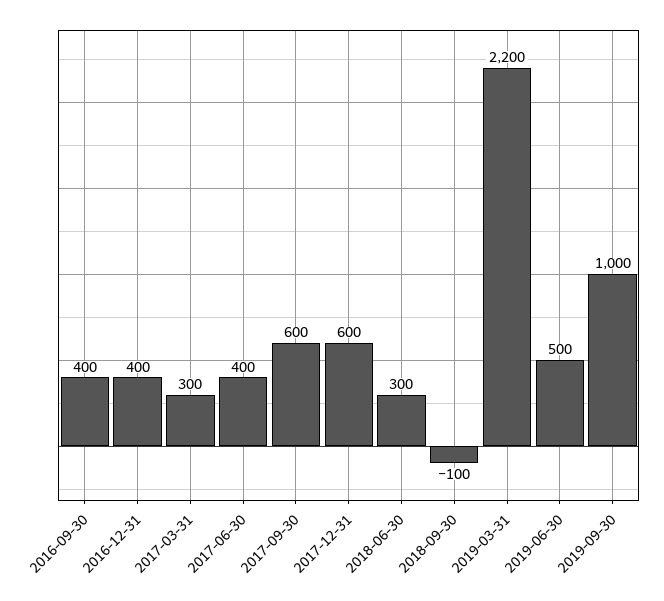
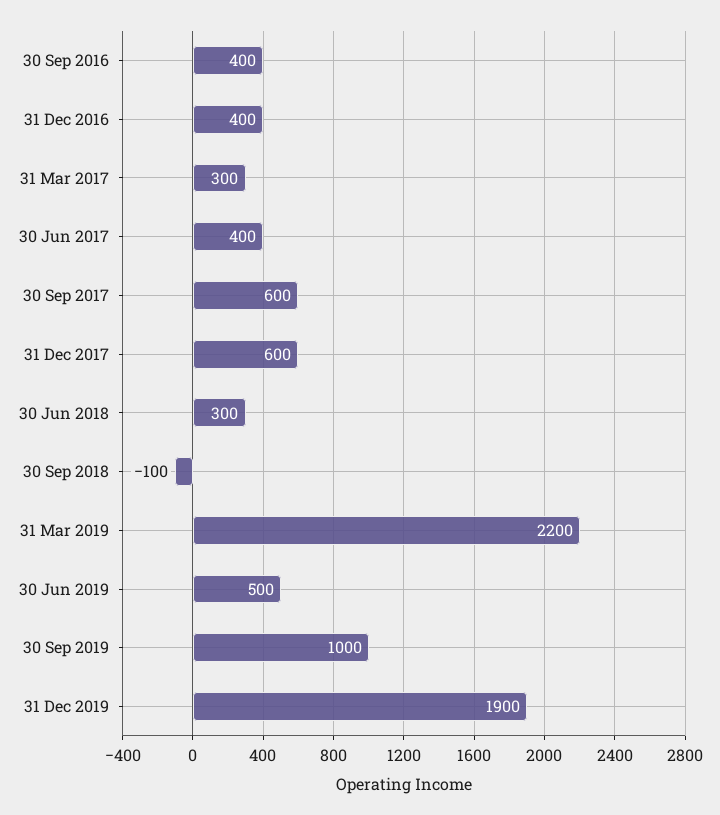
31 Dec 2019: none -> 1900

